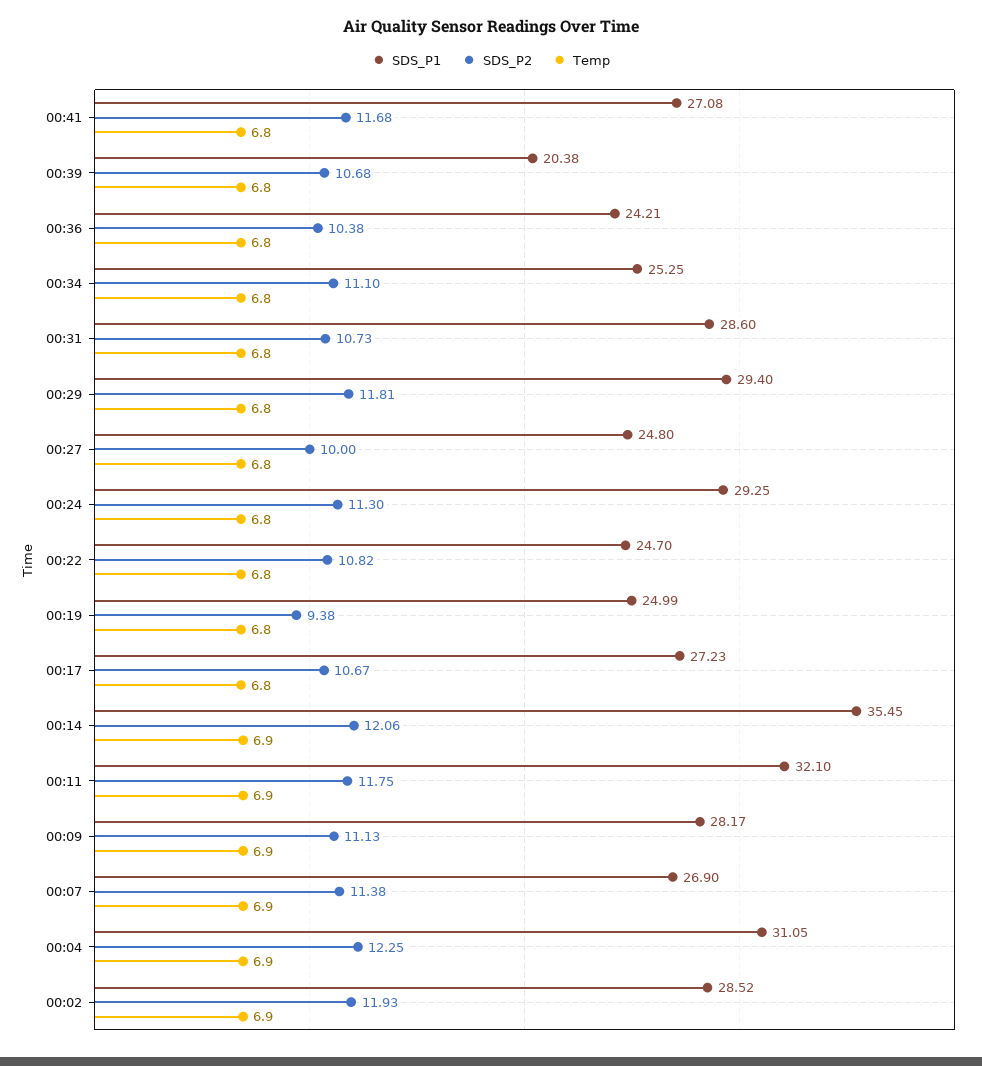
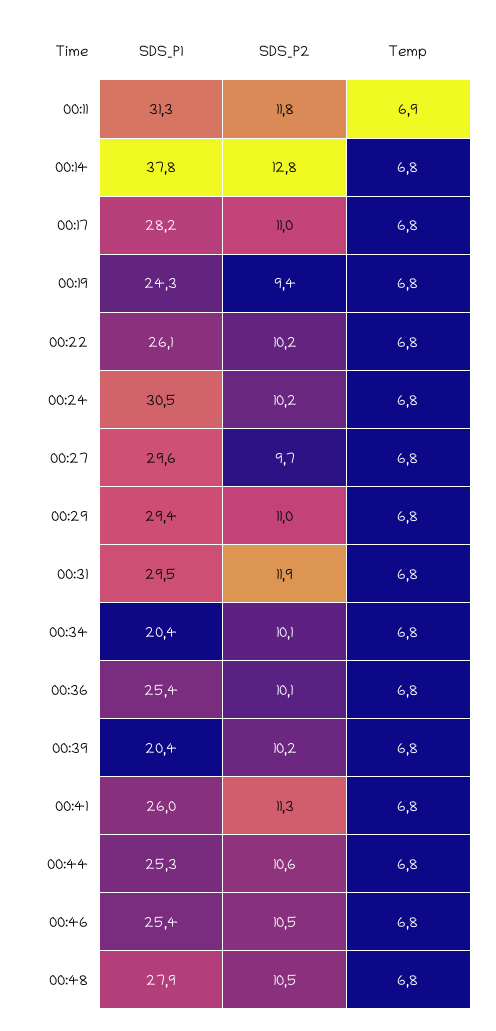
SDS_P1, 00:41: 27.08 -> 26
SDS_P2, 00:41: 11.68 -> 11.3
SDS_P2, 00:39: 10.68 -> 10.2
SDS_P1, 00:36: 24.21 -> 25.4
SDS_P2, 00:36: 10.38 -> 10.1
SDS_P1, 00:34: 25.25 -> 20.4
SDS_P2, 00:34: 11.1 -> 10.1
SDS_P1, 00:31: 28.6 -> 29.5
SDS_P2, 00:31: 10.73 -> 11.9
SDS_P2, 00:29: 11.81 -> 11
SDS_P1, 00:27: 24.8 -> 29.6
SDS_P2, 00:27: 10 -> 9.7
SDS_P1, 00:24: 29.25 -> 30.5
SDS_P2, 00:24: 11.3 -> 10.2
SDS_P1, 00:22: 24.7 -> 26.1
SDS_P2, 00:22: 10.82 -> 10.2
SDS_P1, 00:19: 24.99 -> 24.3
SDS_P1, 00:17: 27.23 -> 28.2
SDS_P2, 00:17: 10.67 -> 11
SDS_P1, 00:14: 35.45 -> 37.8
SDS_P2, 00:14: 12.06 -> 12.8
Temp, 00:14: 6.9 -> 6.8
SDS_P1, 00:11: 32.1 -> 31.3
SDS_P1, 00:09: 28.17 -> none
SDS_P2, 00:09: 11.13 -> none
Temp, 00:09: 6.9 -> none
SDS_P1, 00:07: 26.9 -> none
SDS_P2, 00:07: 11.38 -> none
Temp, 00:07: 6.9 -> none
SDS_P1, 00:04: 31.05 -> none
SDS_P2, 00:04: 12.25 -> none
Temp, 00:04: 6.9 -> none
SDS_P1, 00:02: 28.52 -> none
SDS_P2, 00:02: 11.93 -> none
Temp, 00:02: 6.9 -> none
SDS_P1, 00:44: none -> 25.3
SDS_P2, 00:44: none -> 10.6
Temp, 00:44: none -> 6.8
SDS_P1, 00:46: none -> 25.4
SDS_P2, 00:46: none -> 10.5
Temp, 00:46: none -> 6.8
SDS_P1, 00:48: none -> 27.9
SDS_P2, 00:48: none -> 10.5
Temp, 00:48: none -> 6.8

